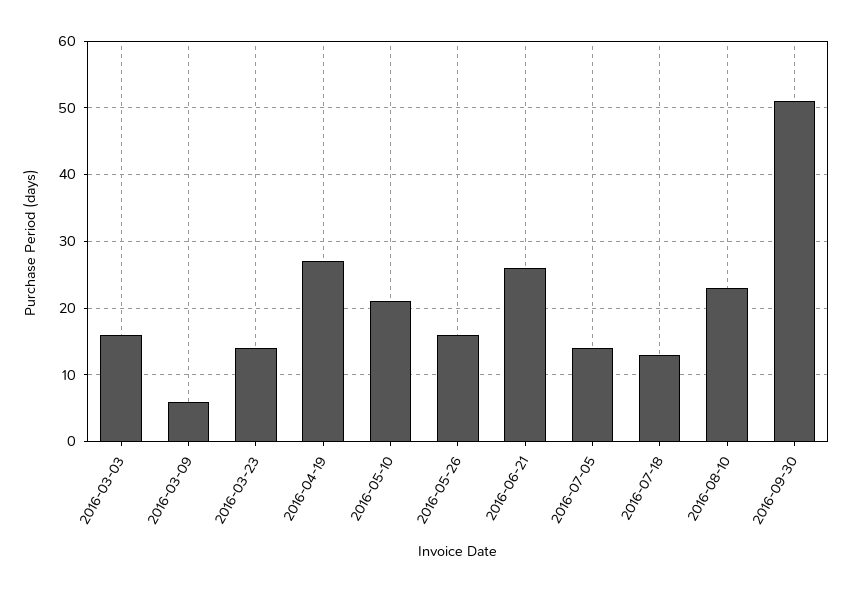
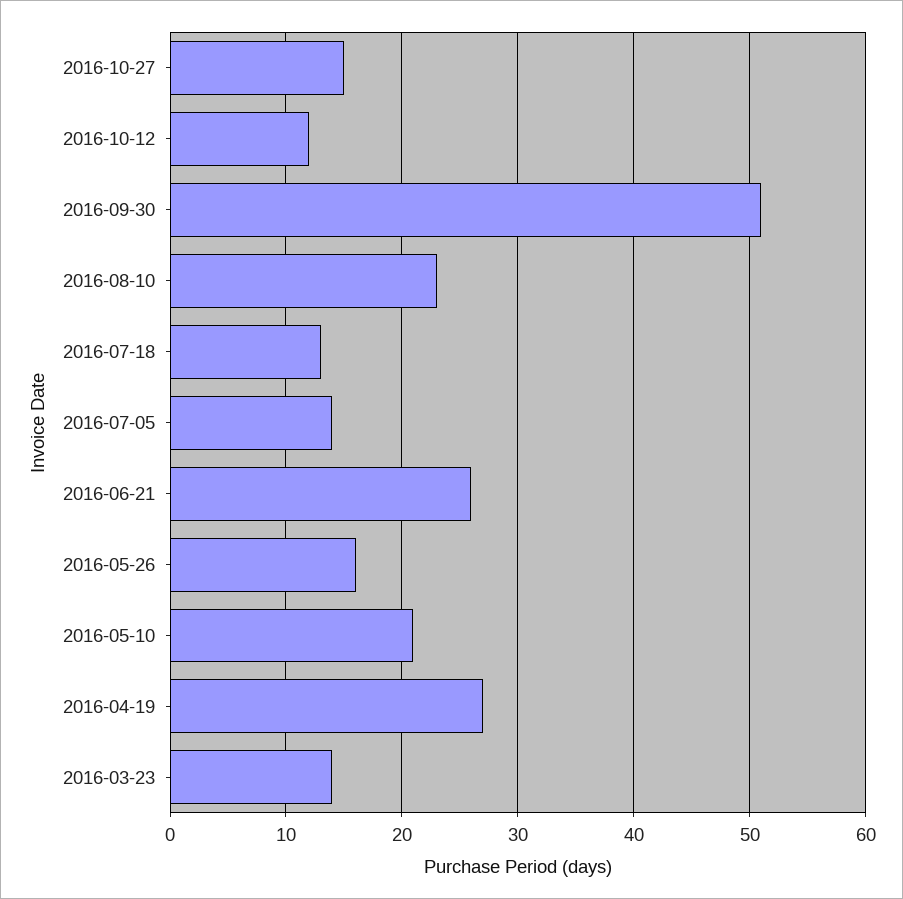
2016-03-03: 16 -> none
2016-03-09: 6 -> none
2016-10-27: none -> 15
2016-10-12: none -> 12

